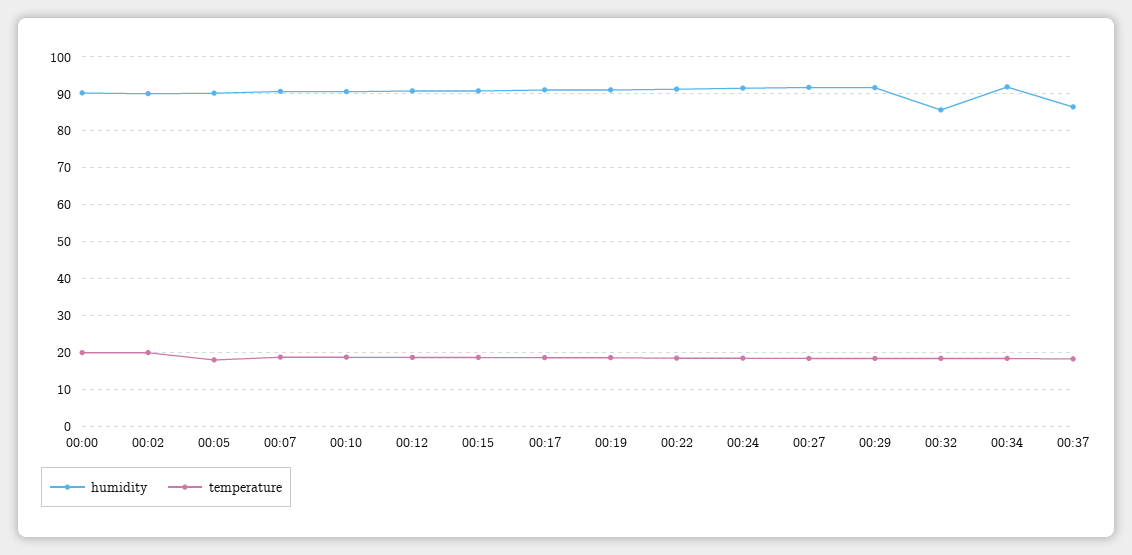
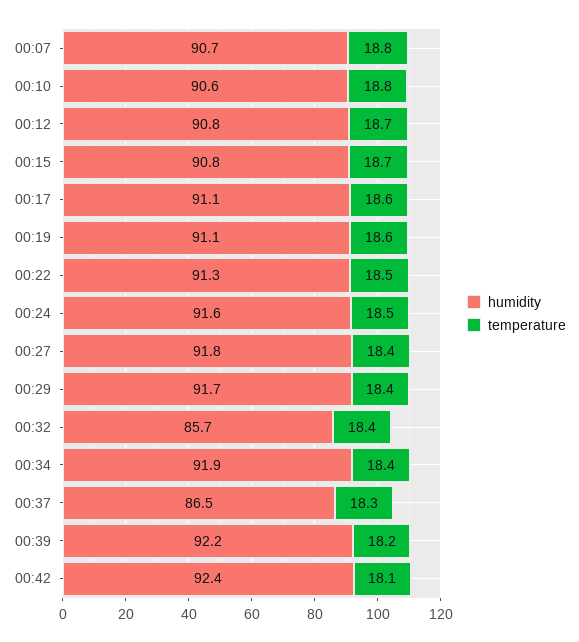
humidity, 00:00: 90 -> none
temperature, 00:00: 20 -> none
humidity, 00:02: 90 -> none
temperature, 00:02: 20 -> none
humidity, 00:05: 90 -> none
temperature, 00:05: 18 -> none
humidity, 00:39: none -> 92.2
temperature, 00:39: none -> 18.2
humidity, 00:42: none -> 92.4
temperature, 00:42: none -> 18.1

